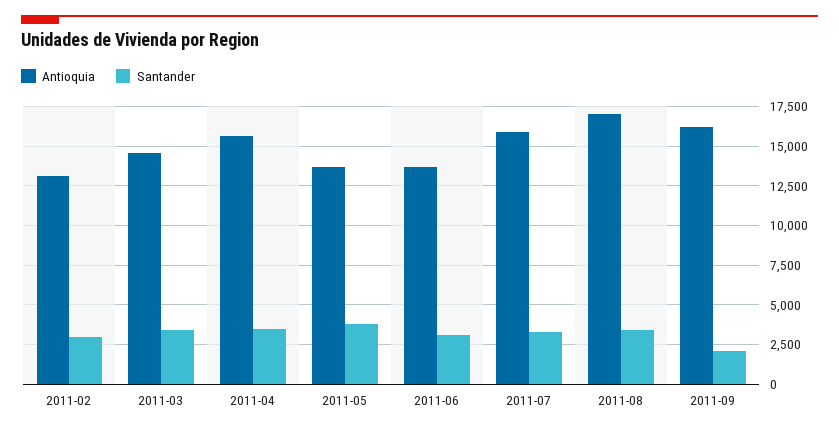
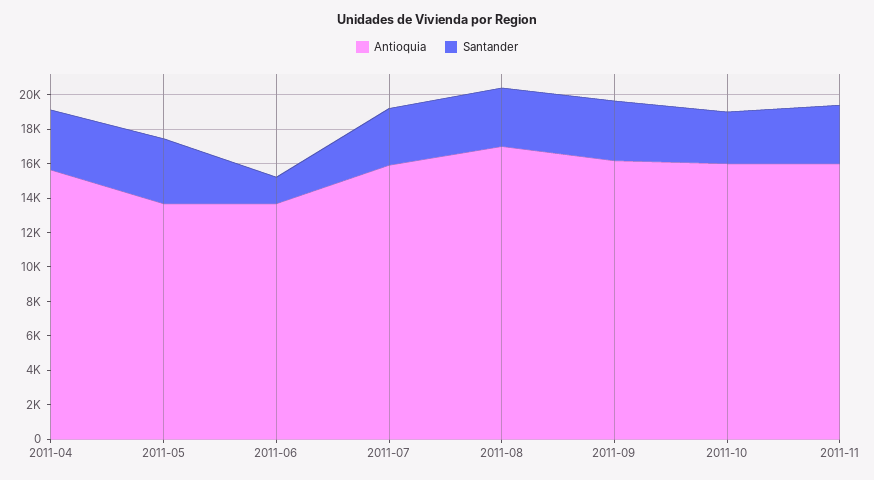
Antioquia, 2011-02: 13000 -> none
Santander, 2011-02: 3000 -> none
Antioquia, 2011-03: 14500 -> none
Santander, 2011-03: 3500 -> none
Santander, 2011-06: 3000 -> 1500
Santander, 2011-09: 2000 -> 3500
Antioquia, 2011-10: none -> 16000
Santander, 2011-10: none -> 3000
Antioquia, 2011-11: none -> 16000
Santander, 2011-11: none -> 3500

